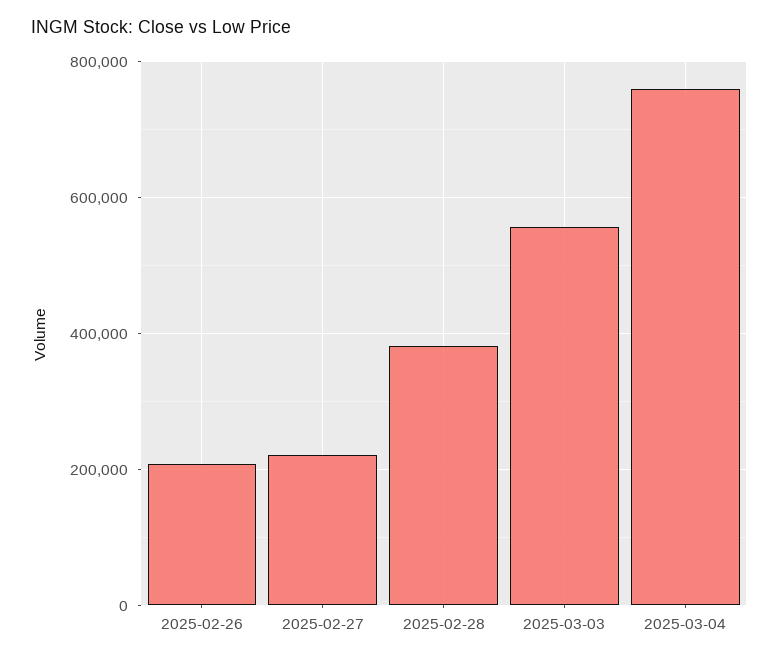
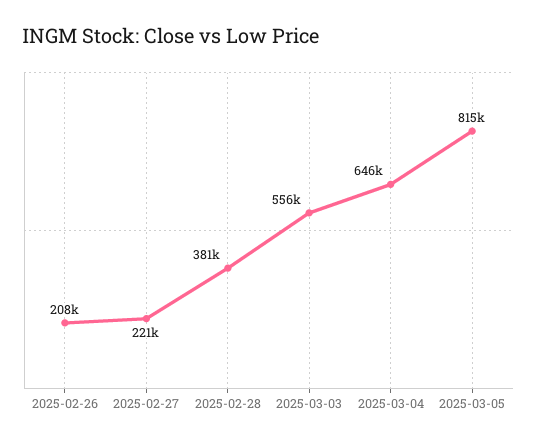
2025-03-04: 760000 -> 646000
2025-03-05: none -> 815000

